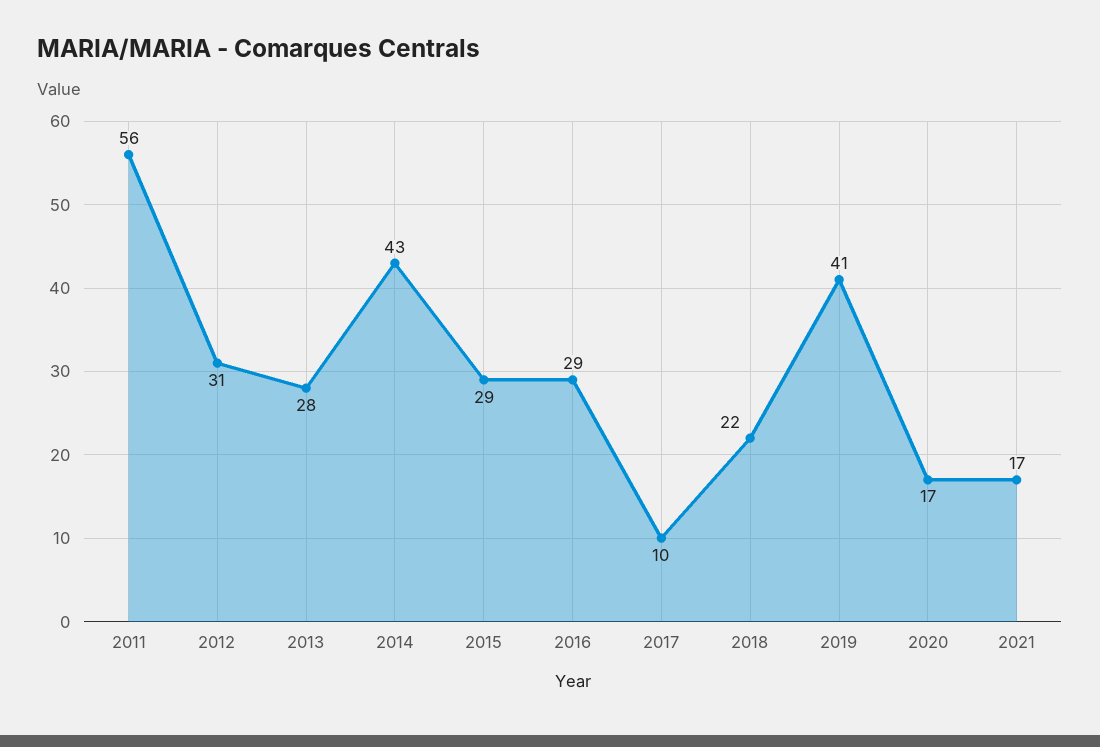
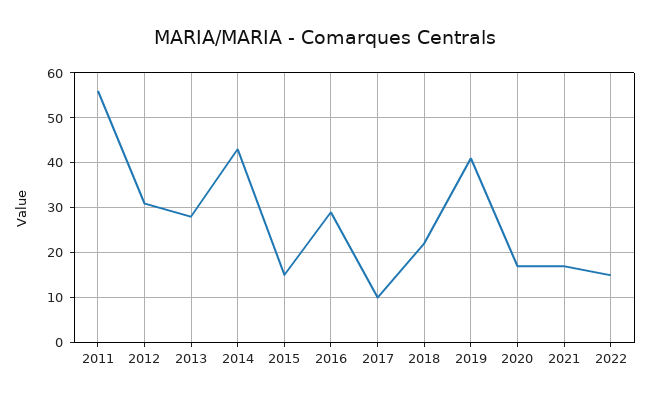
2015: 29 -> 15
2022: none -> 15

